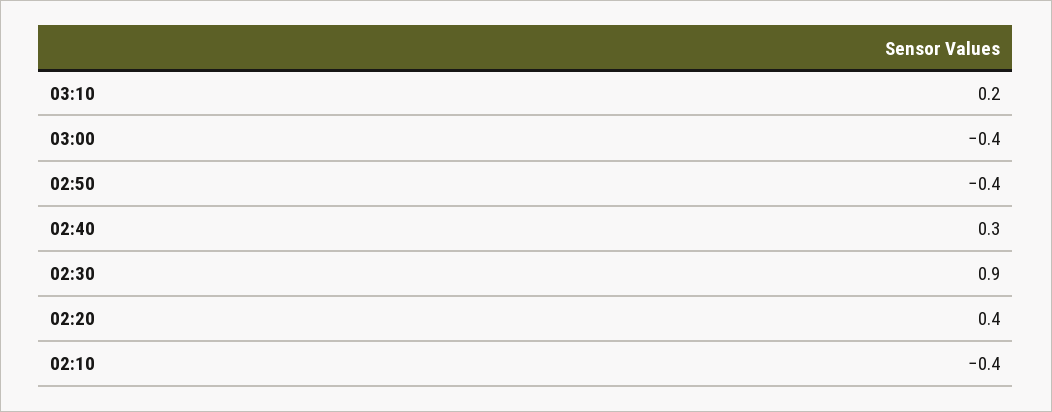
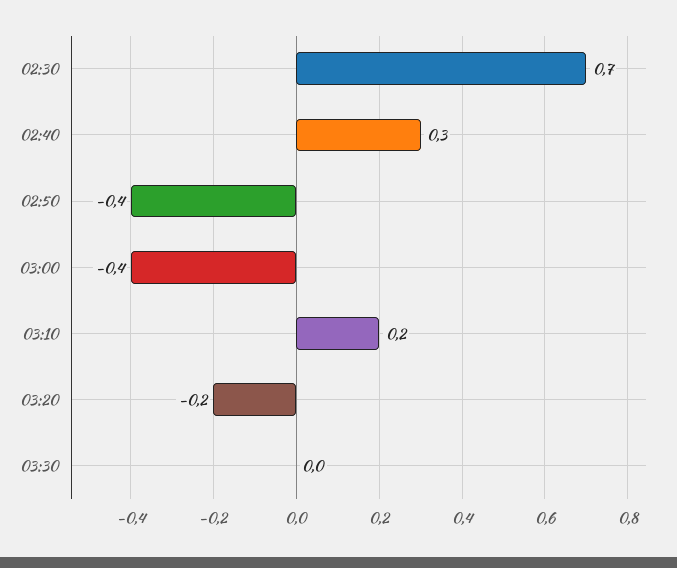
02:30: 0.9 -> 0.7
02:20: 0.4 -> none
02:10: -0.4 -> none
03:20: none -> -0.2
03:30: none -> 0

